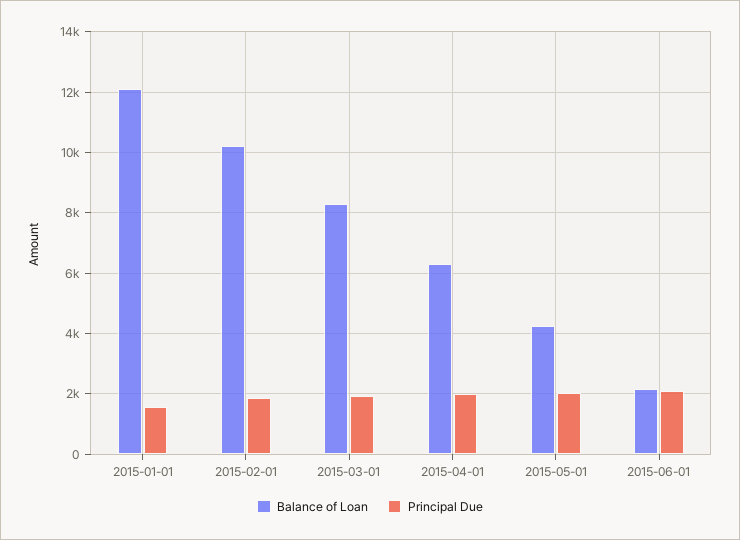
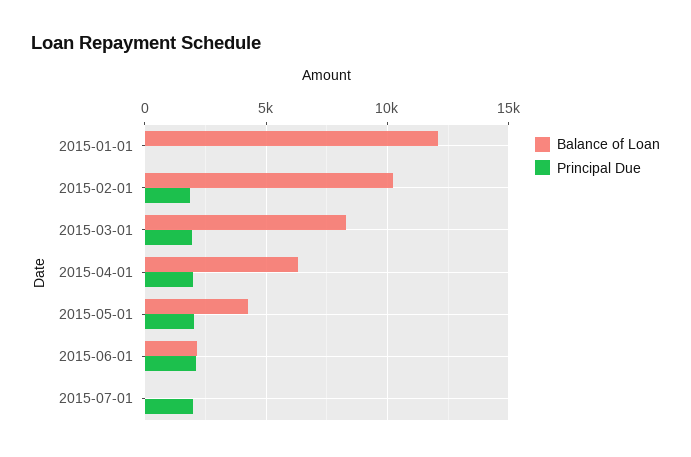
Principal Due, 2015-01-01: 1600 -> 0
Balance of Loan, 2015-07-01: none -> 0
Principal Due, 2015-07-01: none -> 2000

